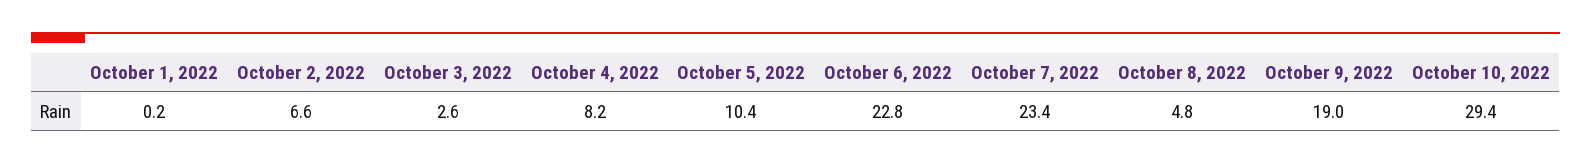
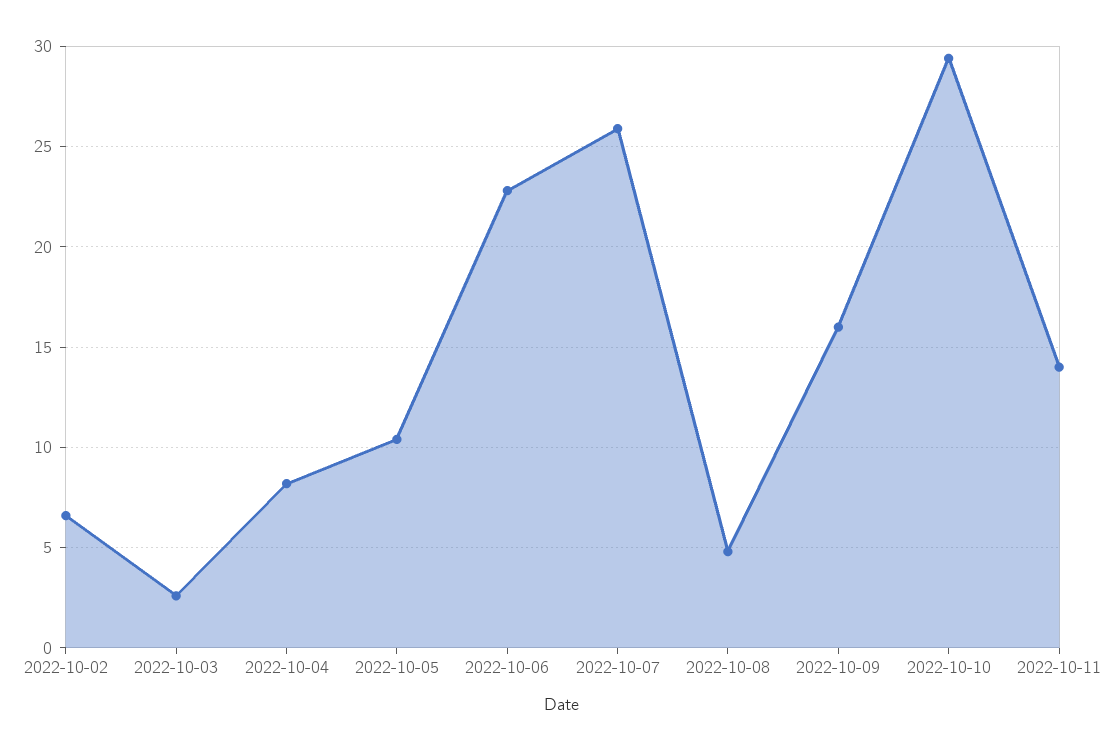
October 1, 2022: 0.2 -> none
October 7, 2022: 23.4 -> 26
October 9, 2022: 19 -> 16
2022-10-11: none -> 14

